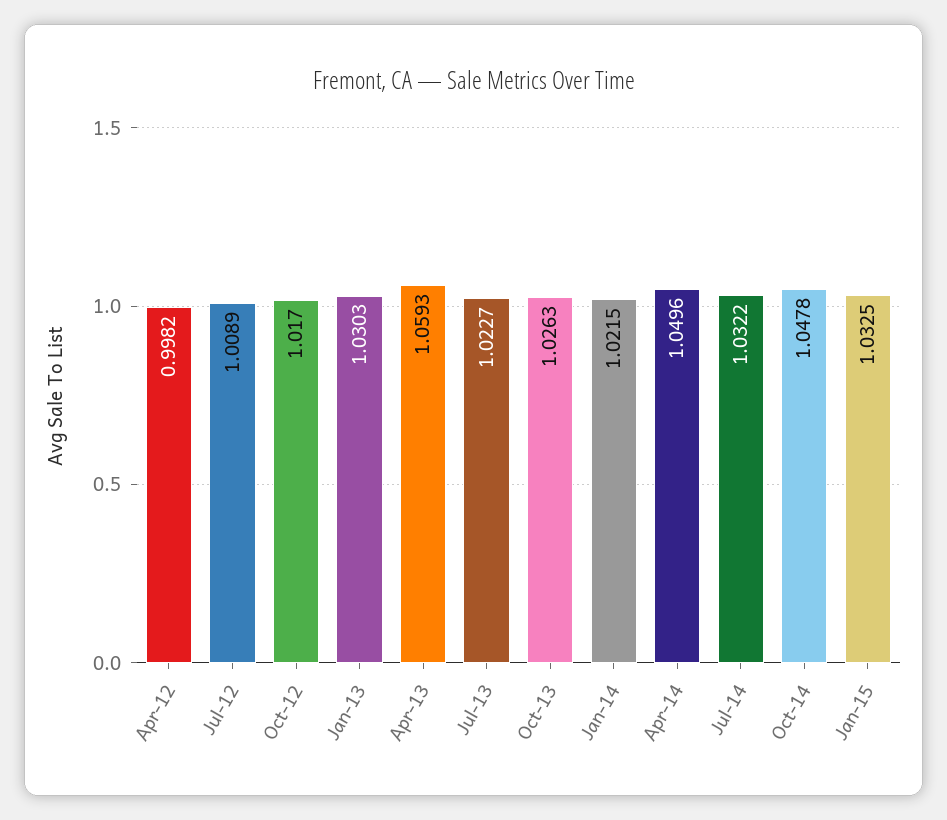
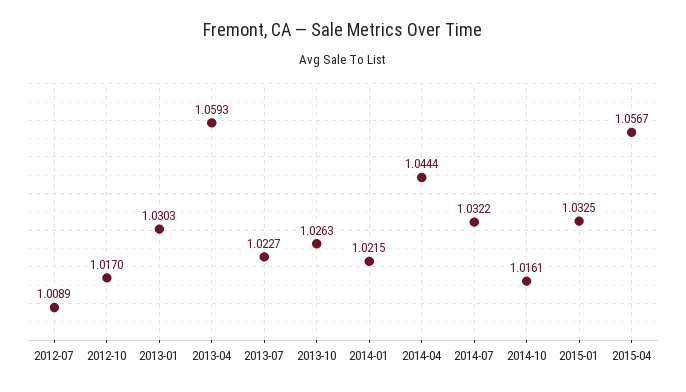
Apr-12: 0.9982 -> none
Apr-14: 1.0496 -> 1.0444
Oct-14: 1.0478 -> 1.0161
2015-04: none -> 1.0567

